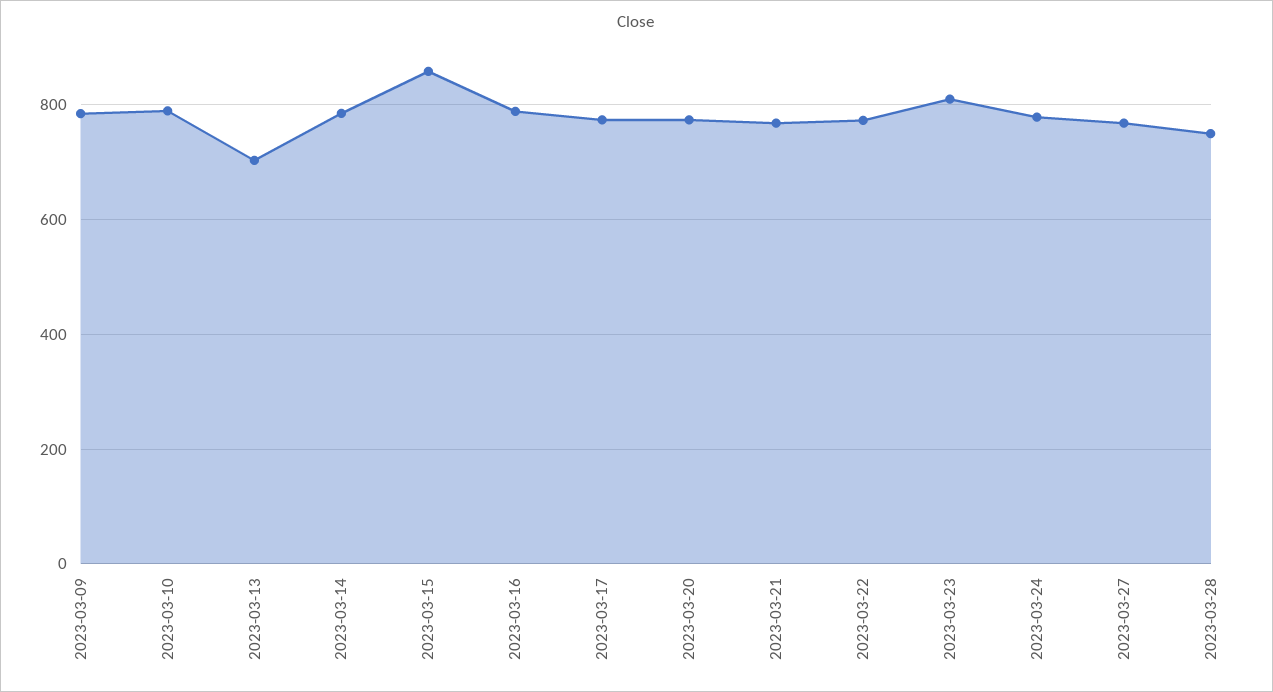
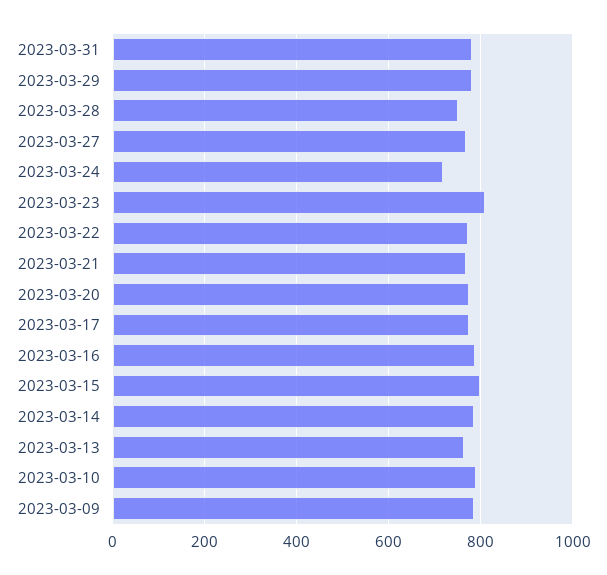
2023-03-13: 700 -> 760
2023-03-15: 860 -> 800
2023-03-24: 780 -> 720
2023-03-31: none -> 780
2023-03-29: none -> 780

